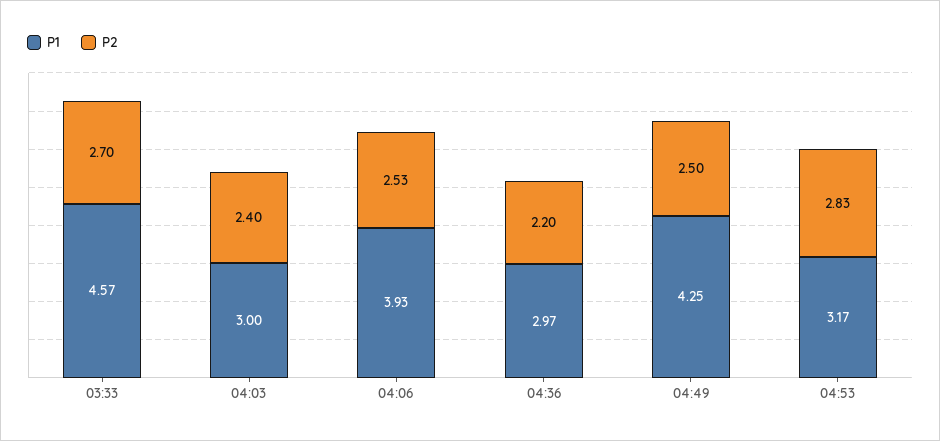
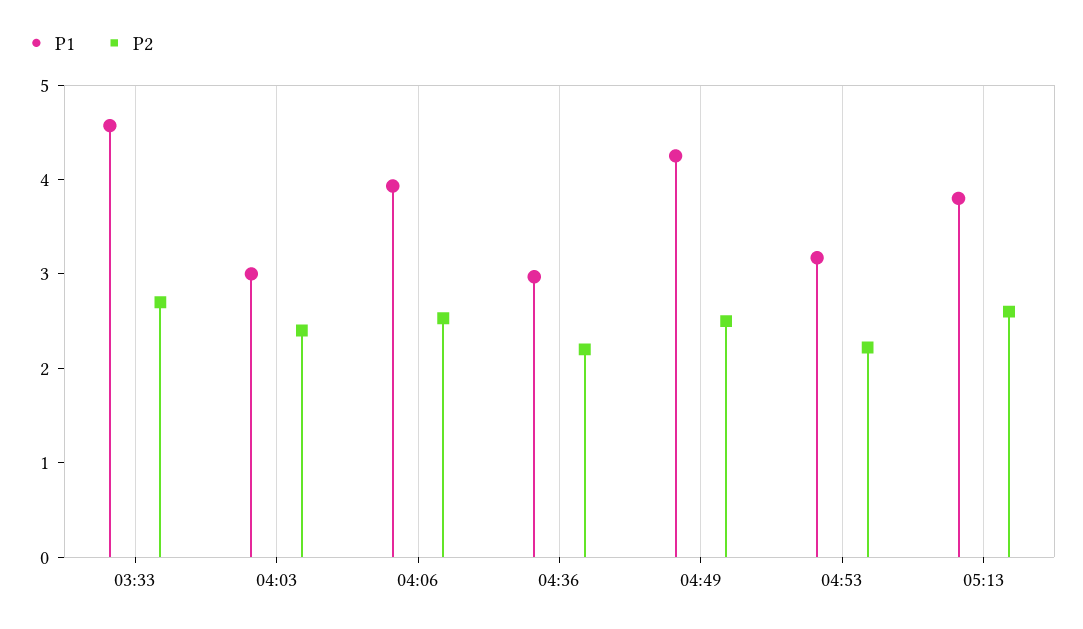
P2, 04:53: 2.83 -> 2.2
P1, 05:13: none -> 3.8
P2, 05:13: none -> 2.6

